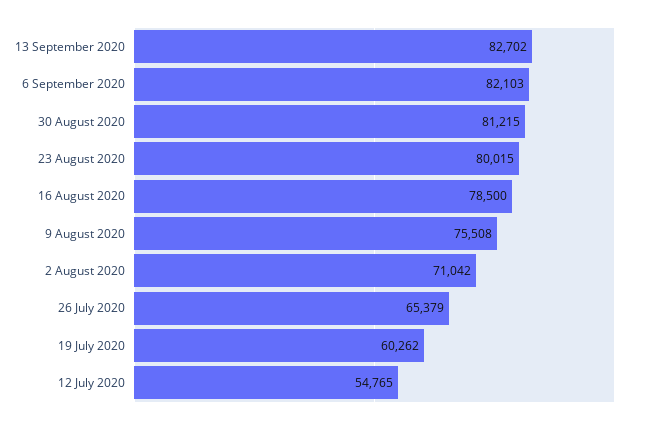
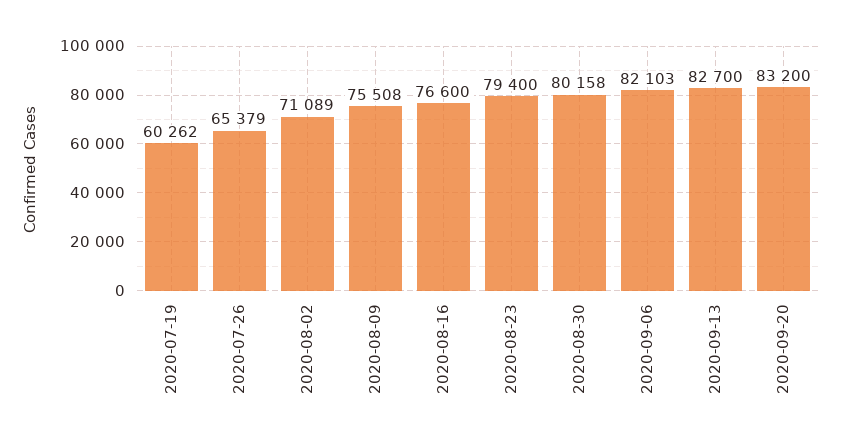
13 September 2020: 82702 -> 82700
30 August 2020: 81215 -> 80158
23 August 2020: 80015 -> 79400
16 August 2020: 78500 -> 76600
2 August 2020: 71042 -> 71089
12 July 2020: 54765 -> none
2020-09-20: none -> 83200

